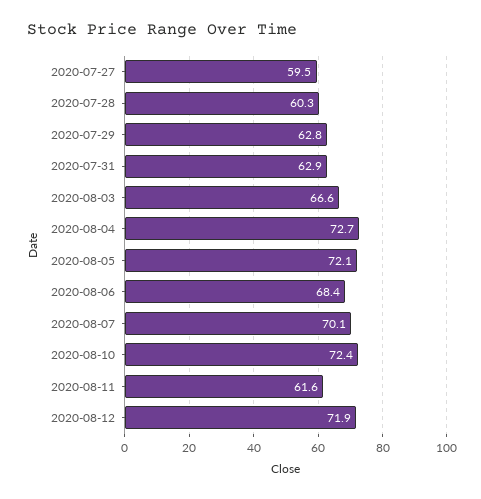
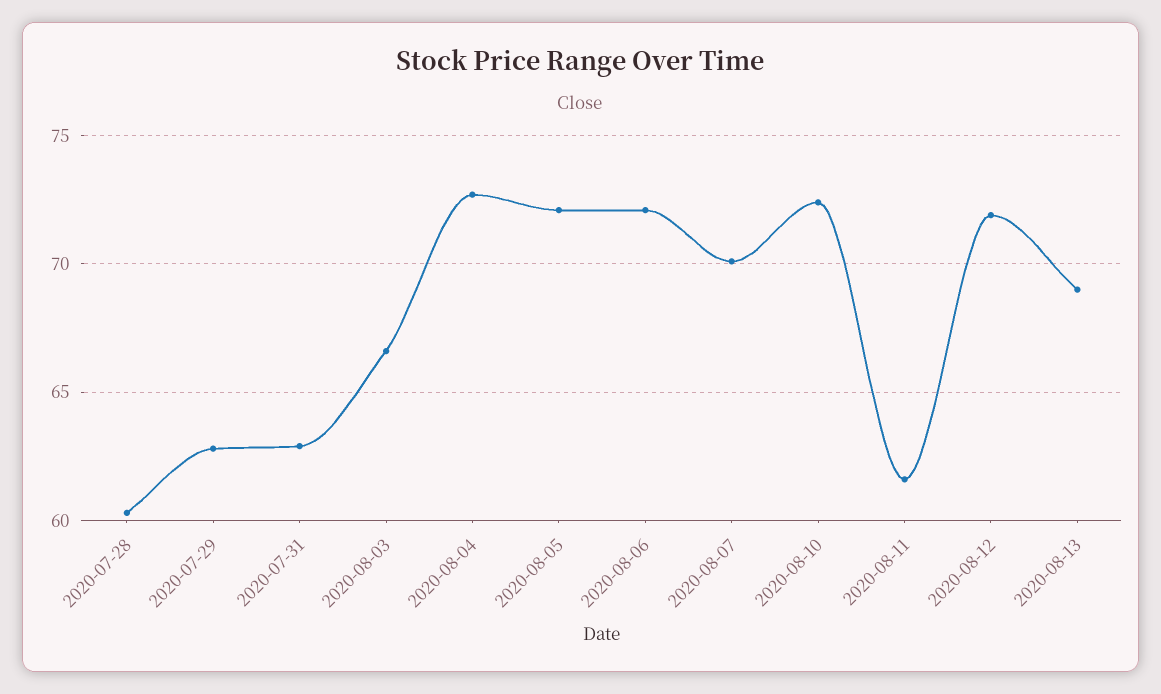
2020-07-27: 59.5 -> none
2020-08-06: 68.4 -> 72
2020-08-13: none -> 69

